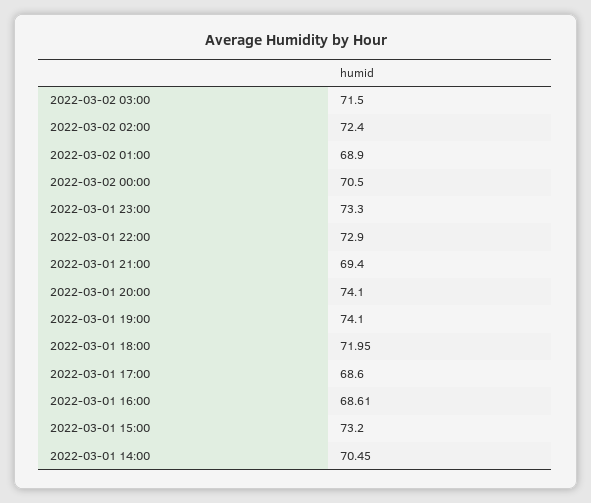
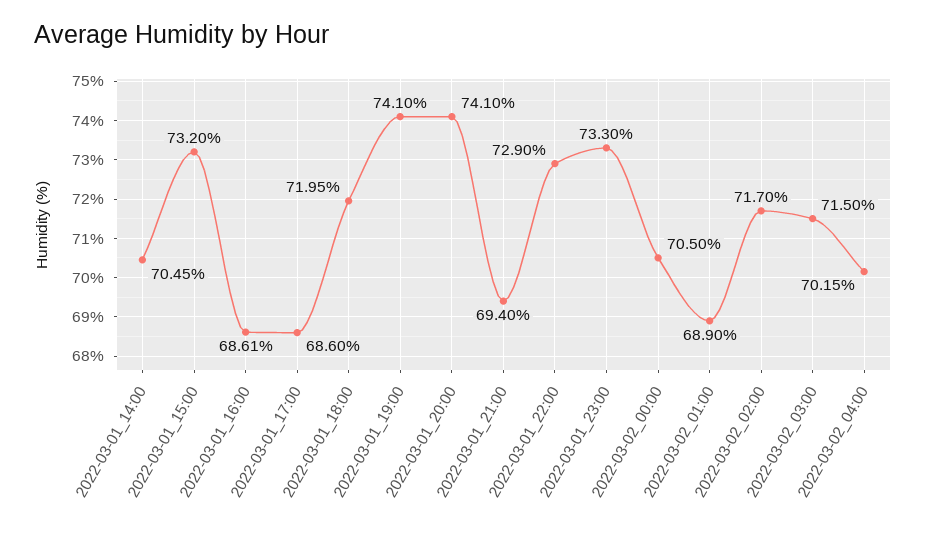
2022-03-02 02:00: 72.4 -> 71.7
2022-03-02_04:00: none -> 70.15

